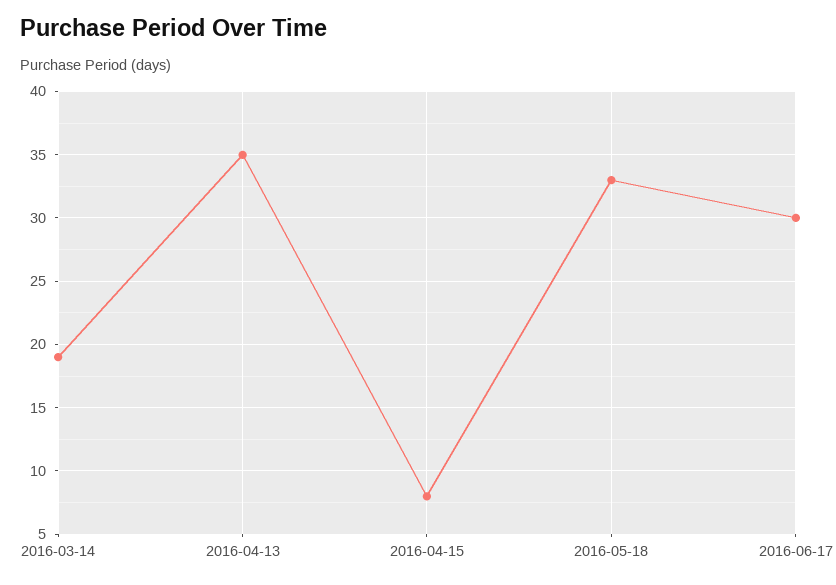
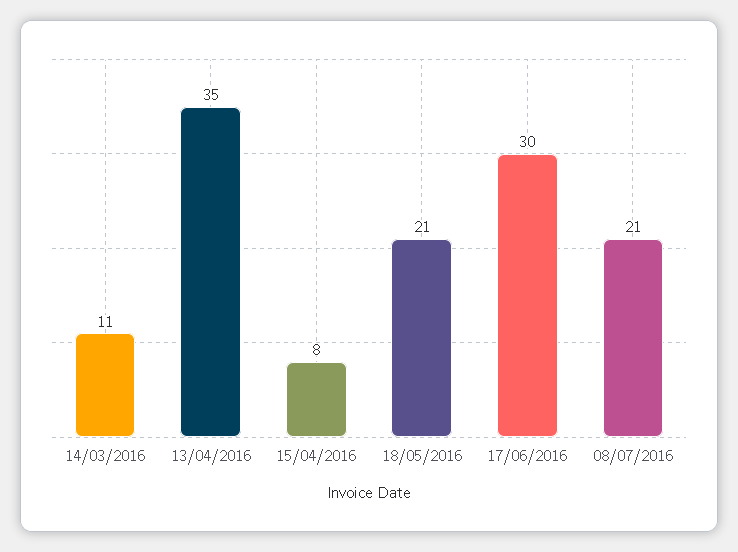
2016-03-14: 19 -> 11
2016-05-18: 33 -> 21
08/07/2016: none -> 21

